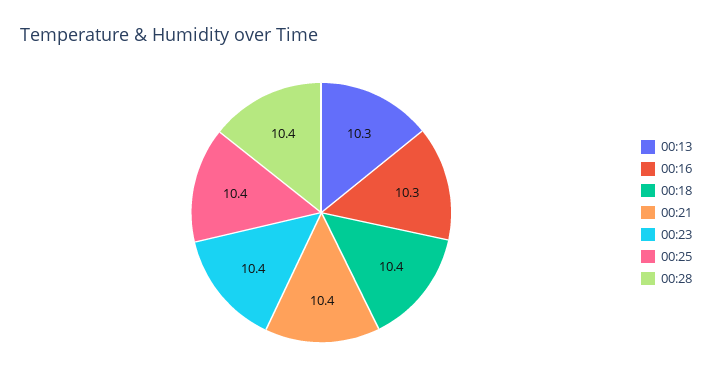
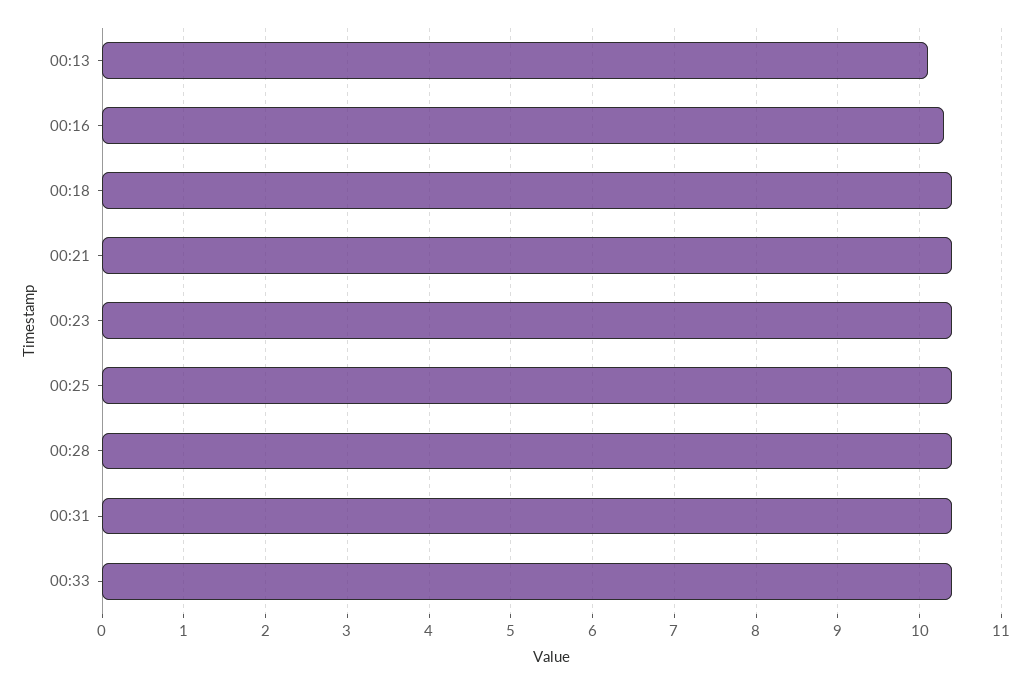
00:13: 10.3 -> 10.1
00:31: none -> 10.4
00:33: none -> 10.4

